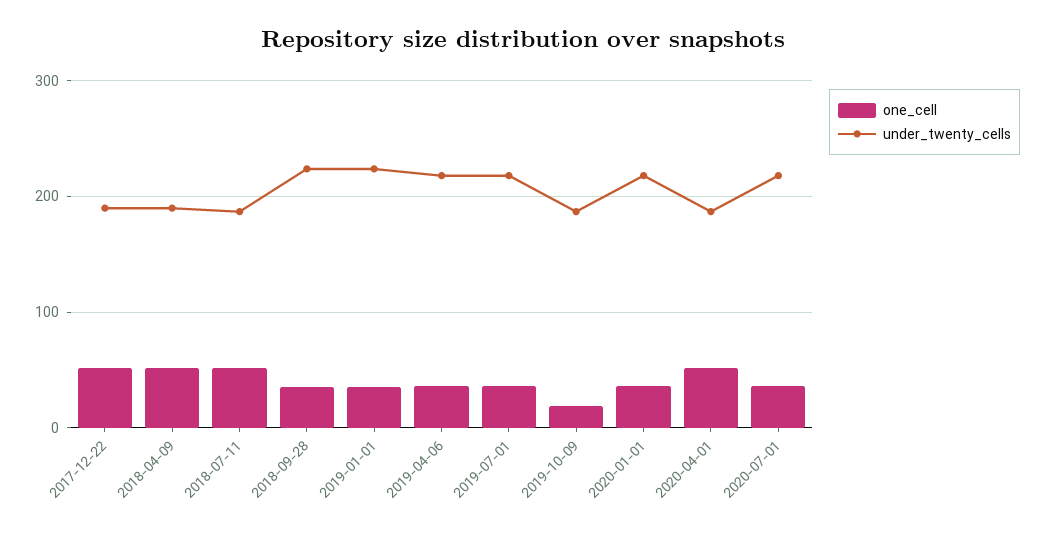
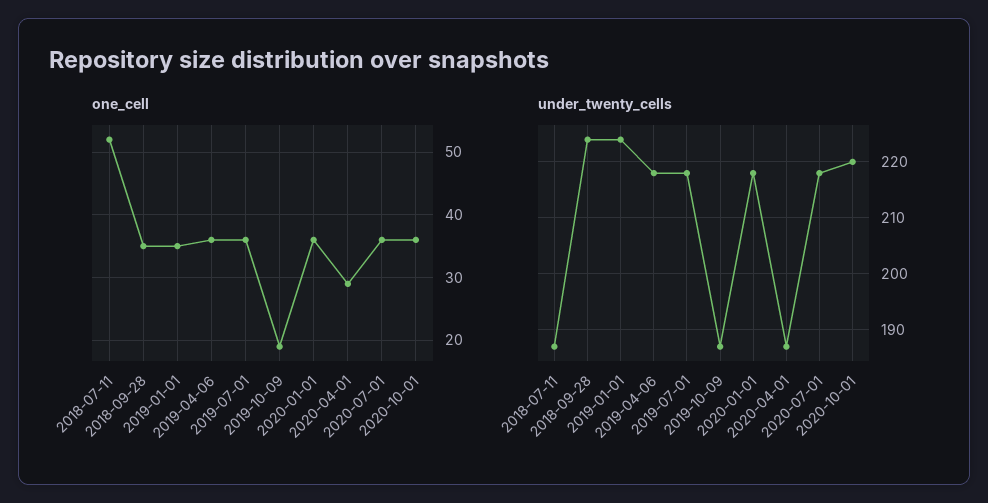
one_cell, 2017-12-22: 50 -> none
under_twenty_cells, 2017-12-22: 190 -> none
one_cell, 2018-04-09: 50 -> none
under_twenty_cells, 2018-04-09: 190 -> none
one_cell, 2020-04-01: 50 -> 29
one_cell, 2020-10-01: none -> 36
under_twenty_cells, 2020-10-01: none -> 220

